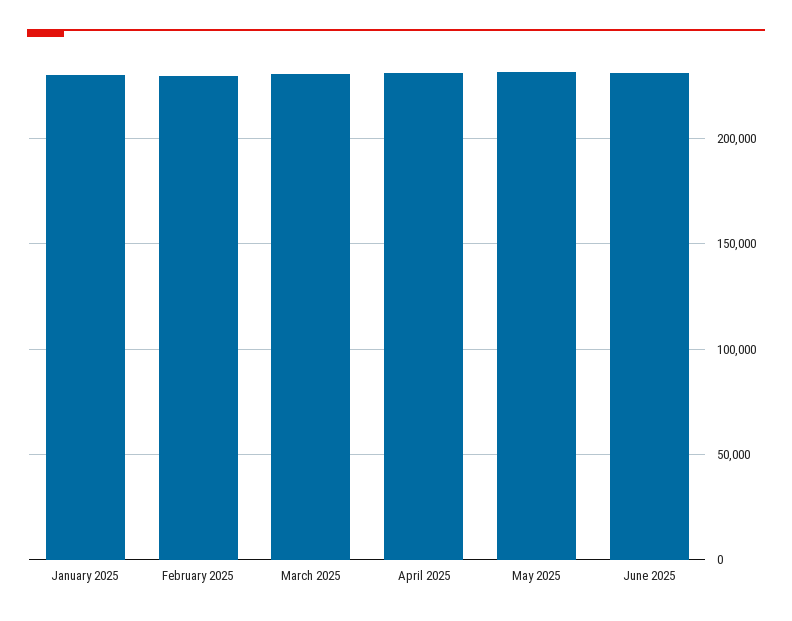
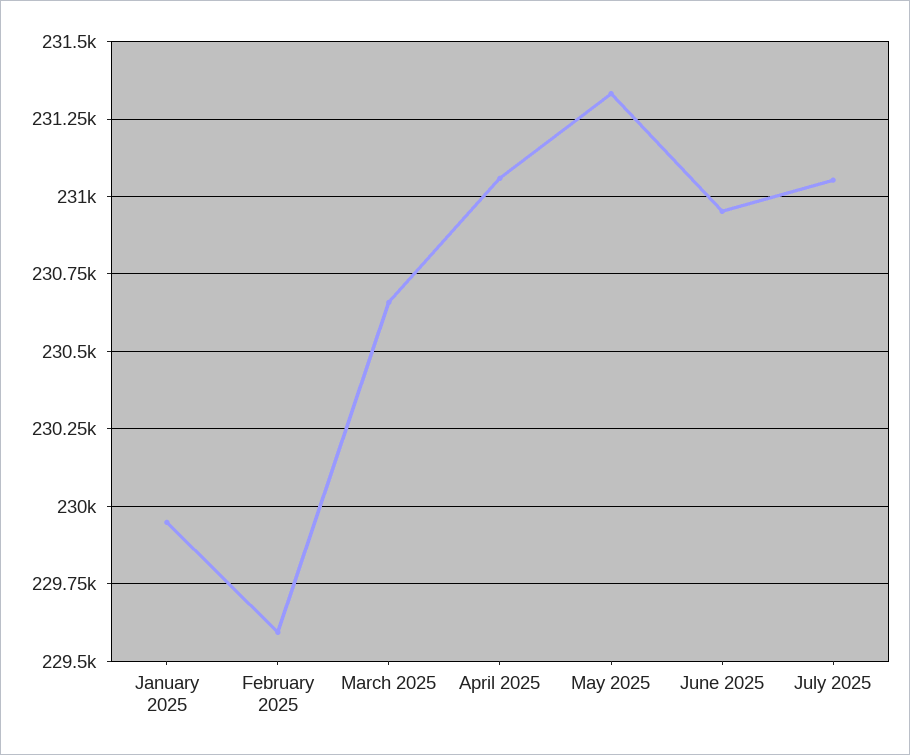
July 2025: none -> 231050

